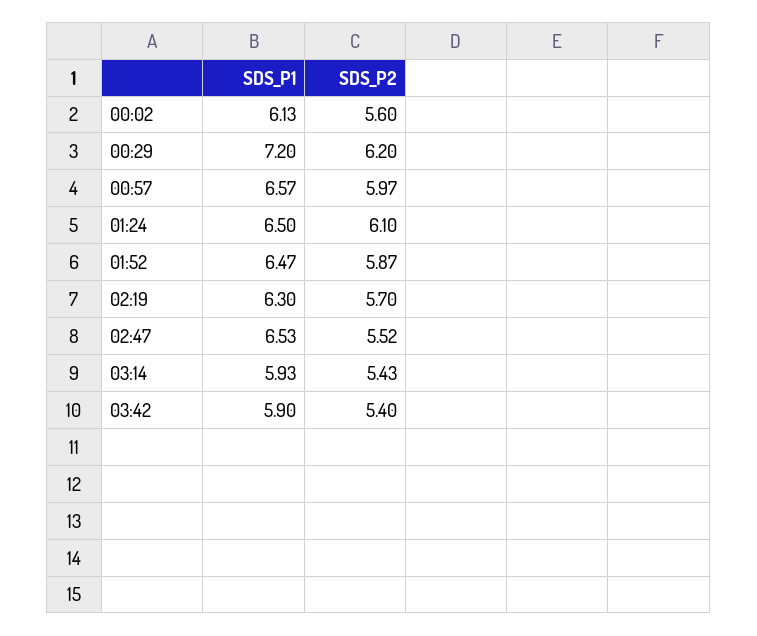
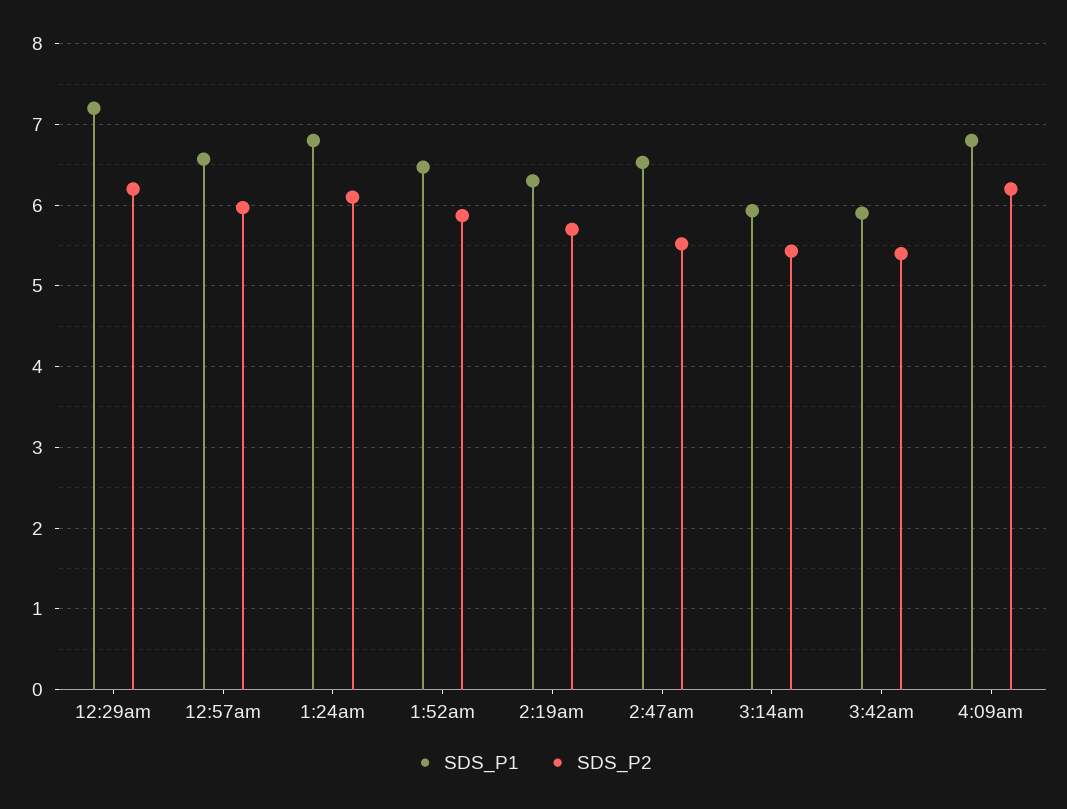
SDS_P1, 00:02: 6.13 -> none
SDS_P2, 00:02: 5.6 -> none
SDS_P1, 01:24: 6.5 -> 6.8
SDS_P1, 4:09am: none -> 6.8
SDS_P2, 4:09am: none -> 6.2

